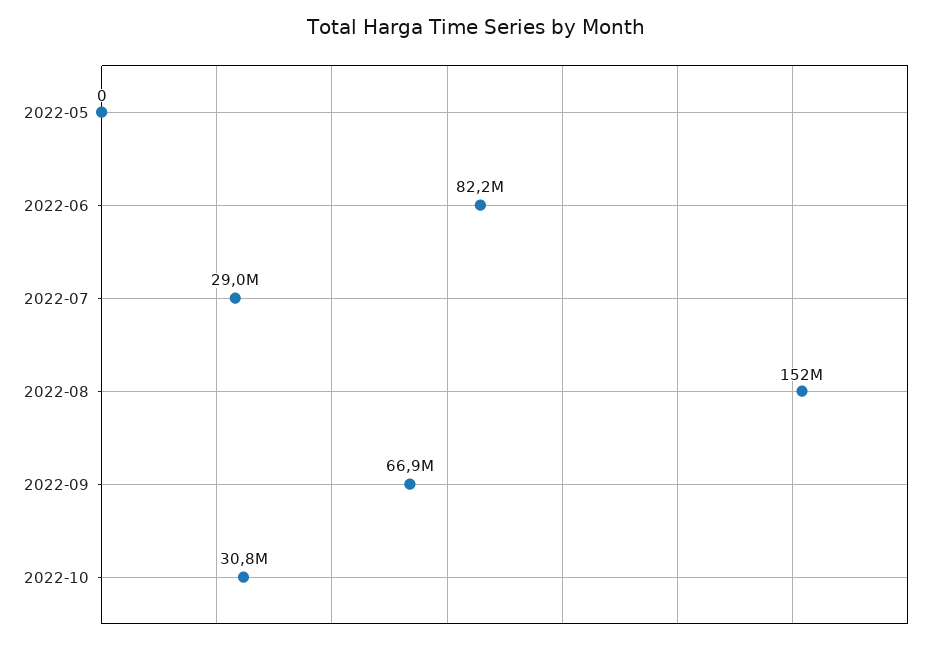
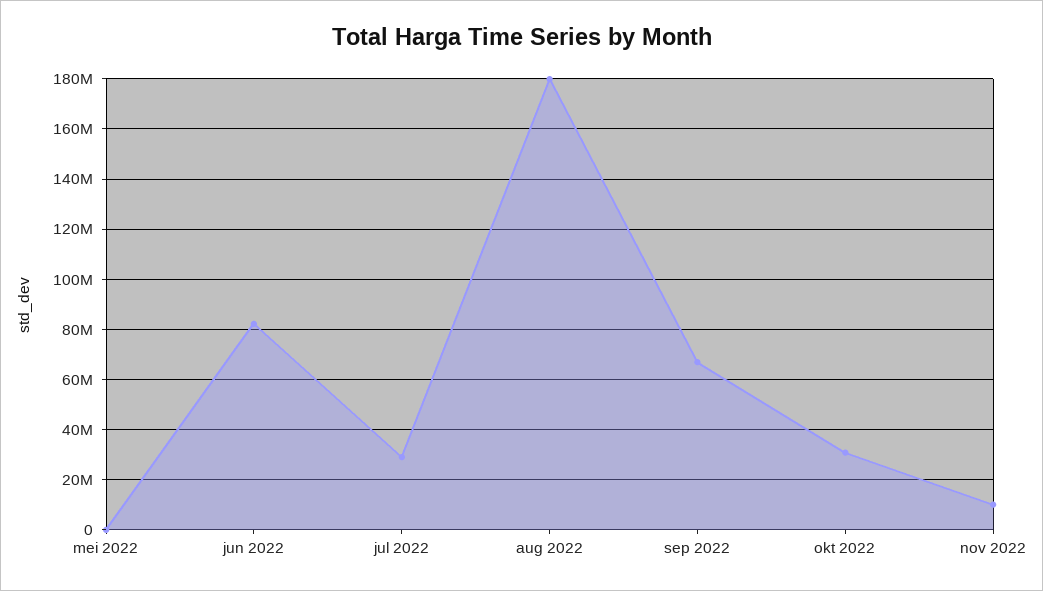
2022-08: 152000000 -> 180000000
nov 2022: none -> 10000000

